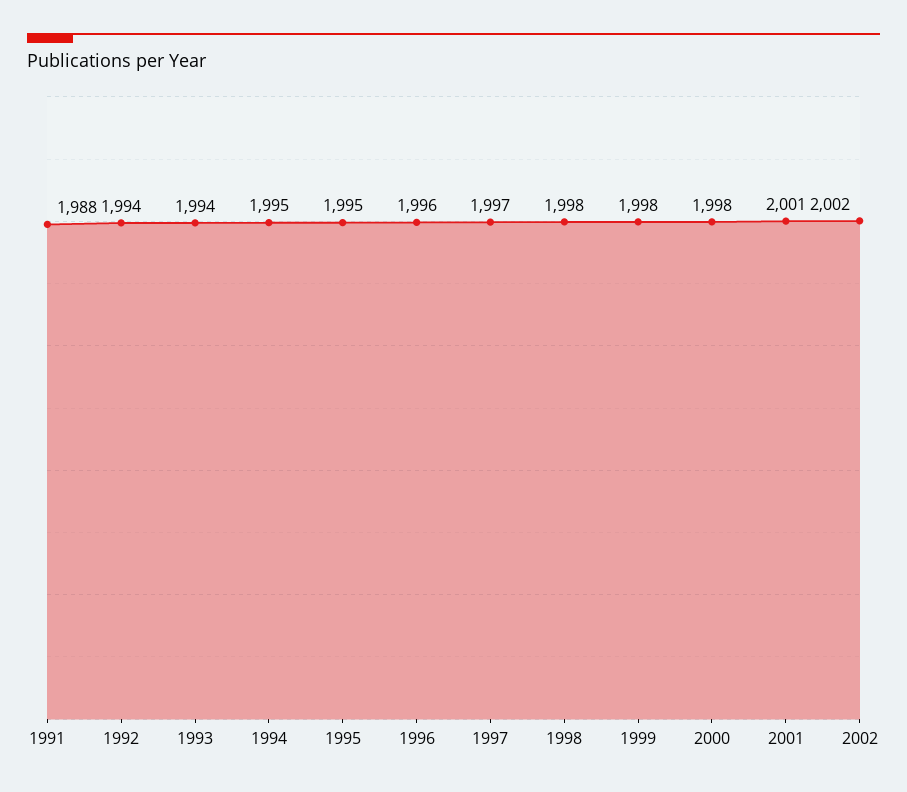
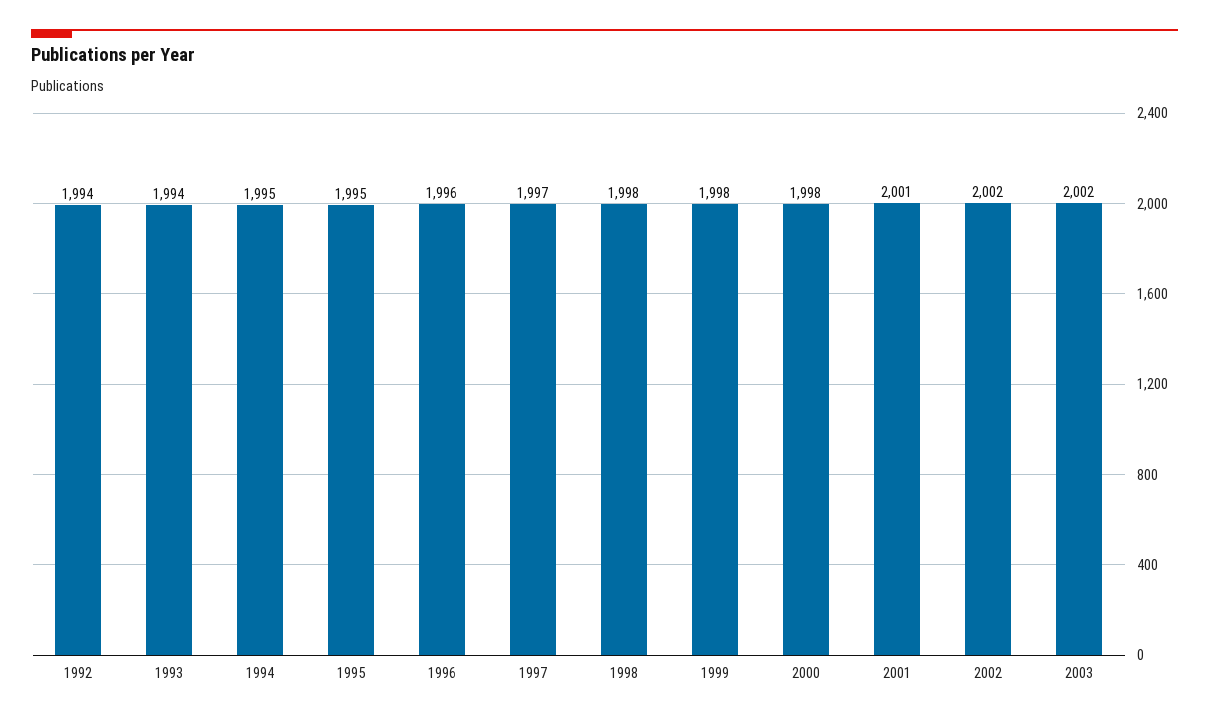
1991: 1988 -> none
2003: none -> 2002

